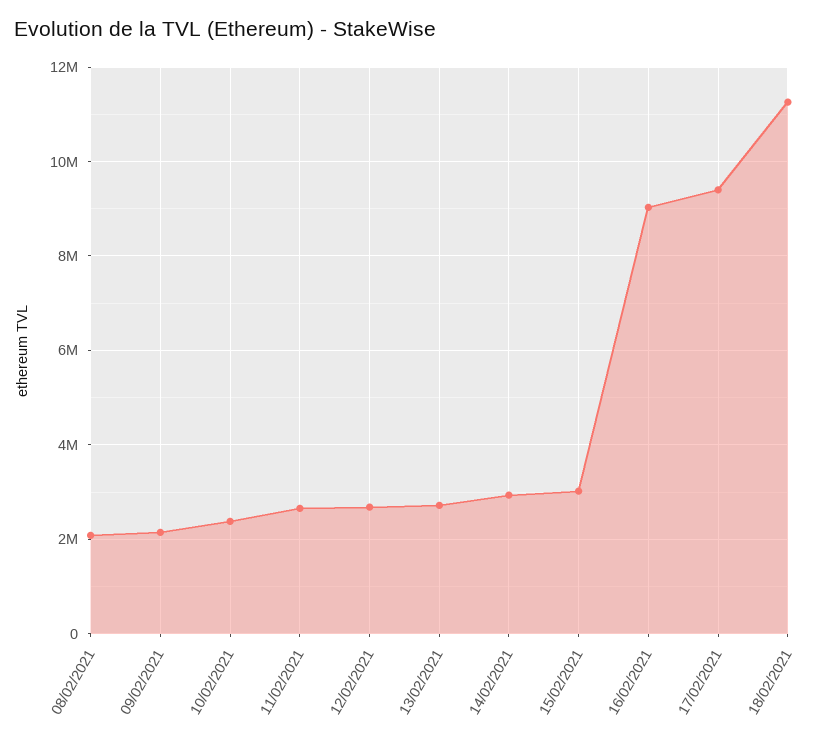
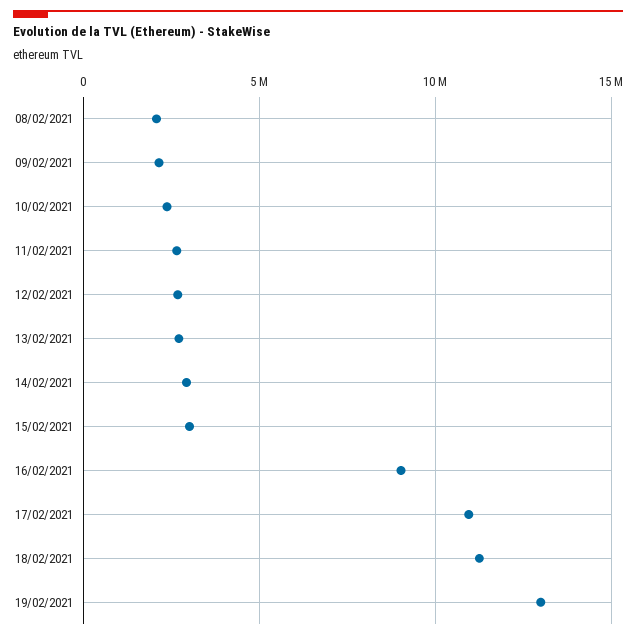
17/02/2021: 9400000 -> 11000000
19/02/2021: none -> 13000000

